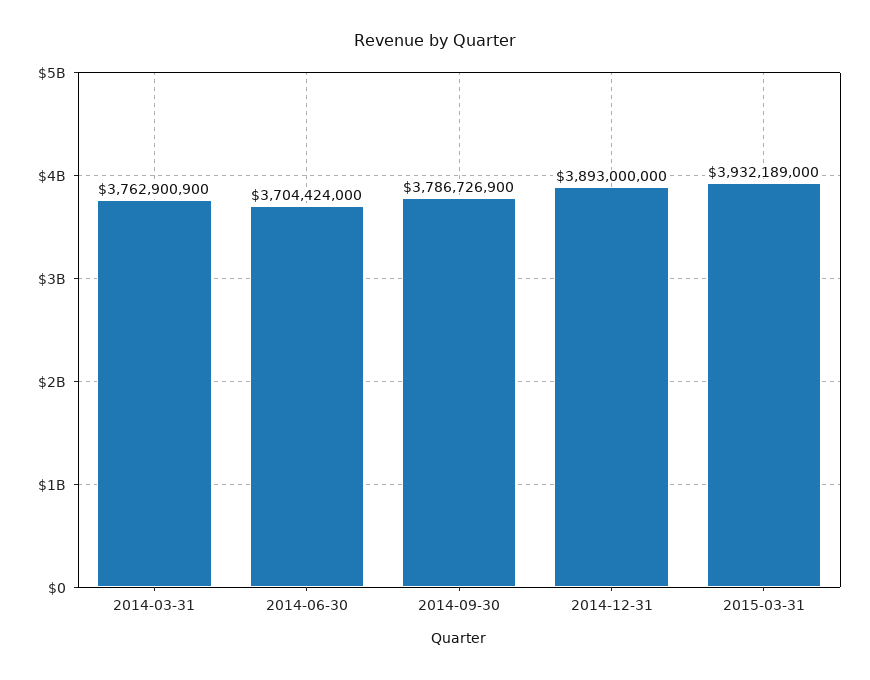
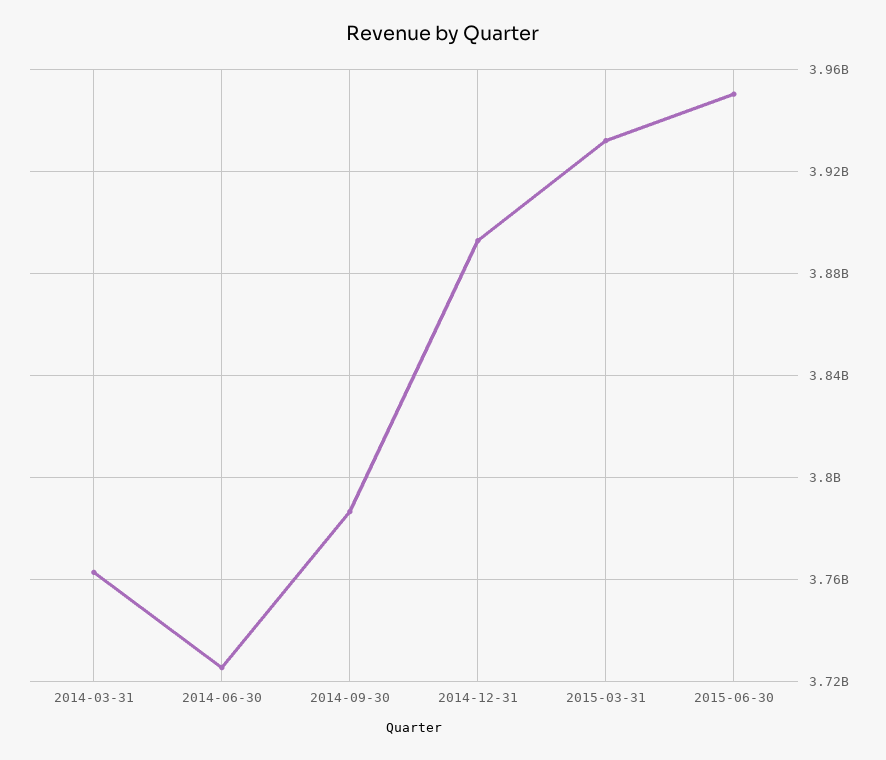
2014-06-30: 3704424000 -> 3725000000
2015-06-30: none -> 3950000000

